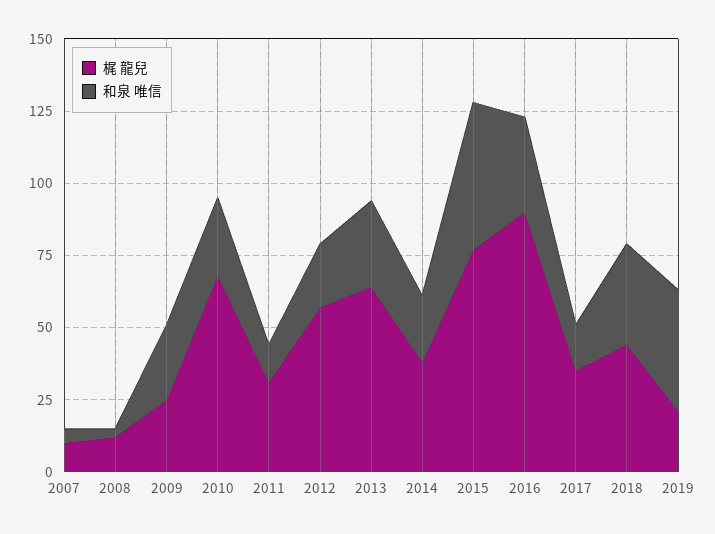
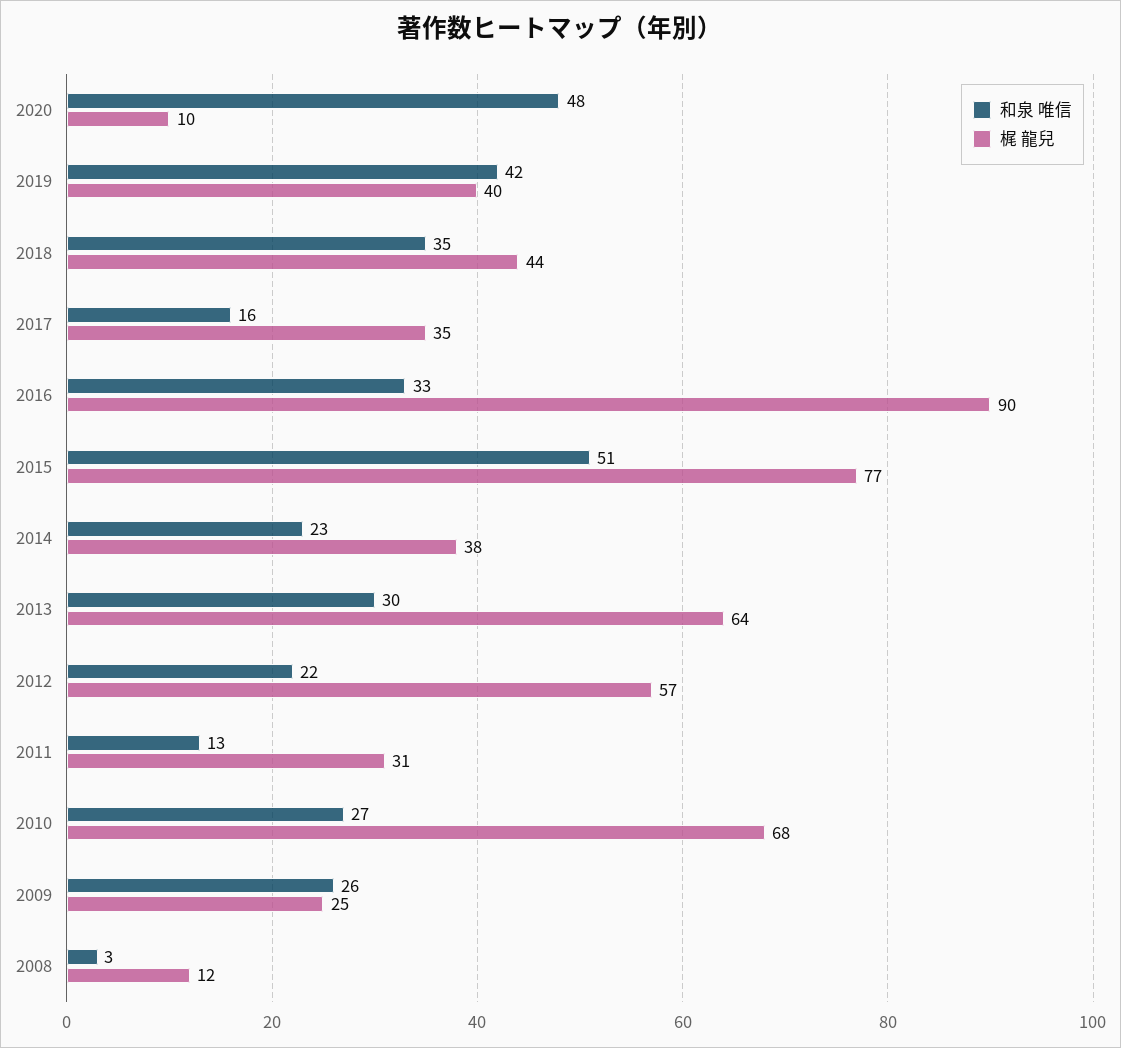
梶 龍兒, 2007: 10 -> none
和泉 唯信, 2007: 5 -> none
梶 龍兒, 2019: 20 -> 40
和泉 唯信, 2020: none -> 48
梶 龍兒, 2020: none -> 10

